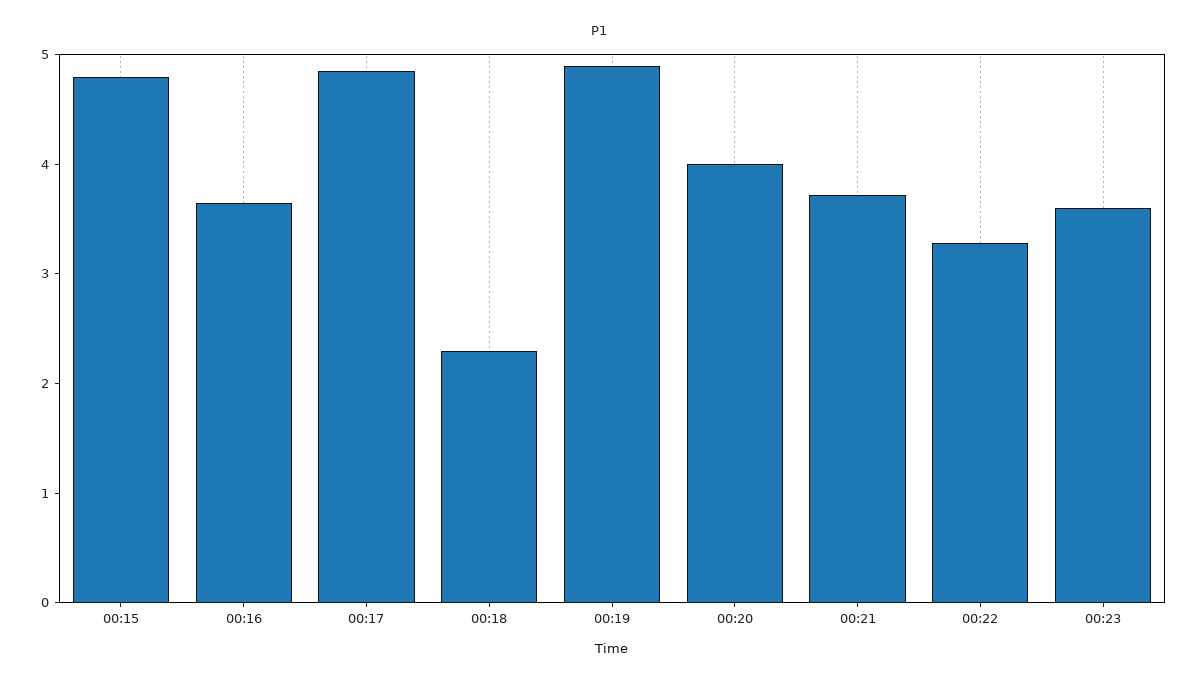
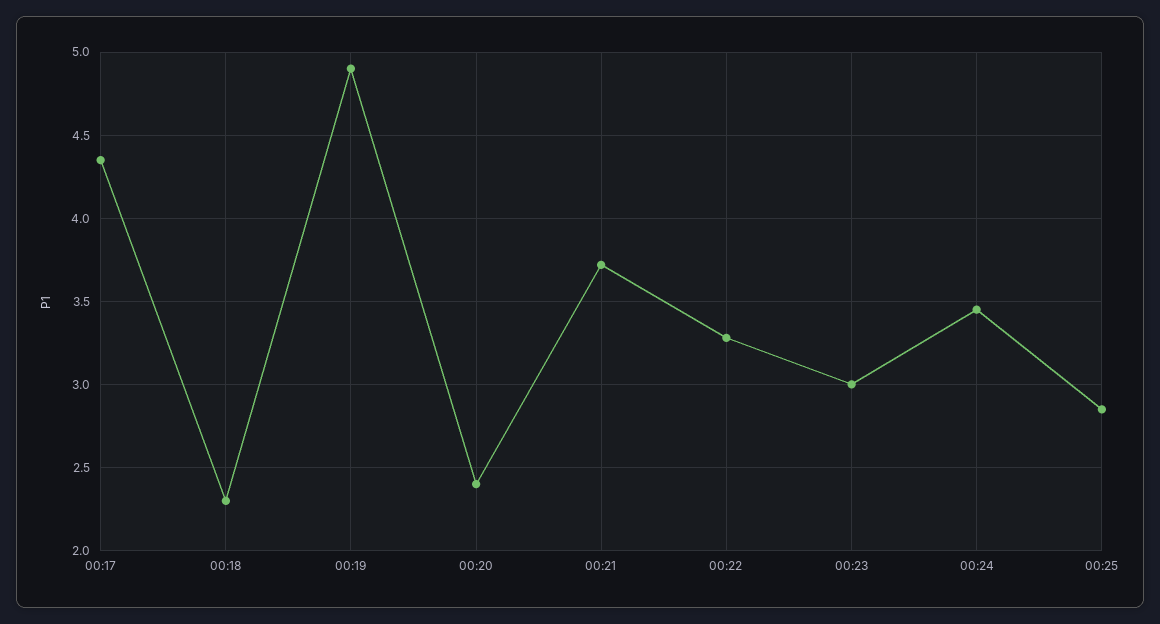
00:15: 4.8 -> none
00:16: 3.6 -> none
00:17: 4.8 -> 4.35
00:20: 4 -> 2.4
00:23: 3.6 -> 3
00:24: none -> 3.45
00:25: none -> 2.85

